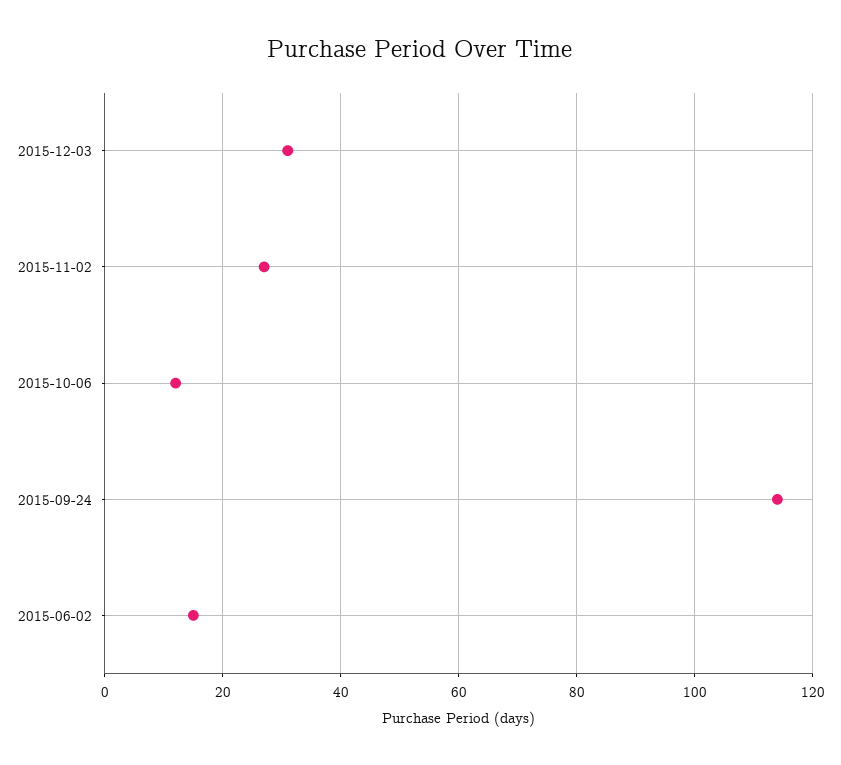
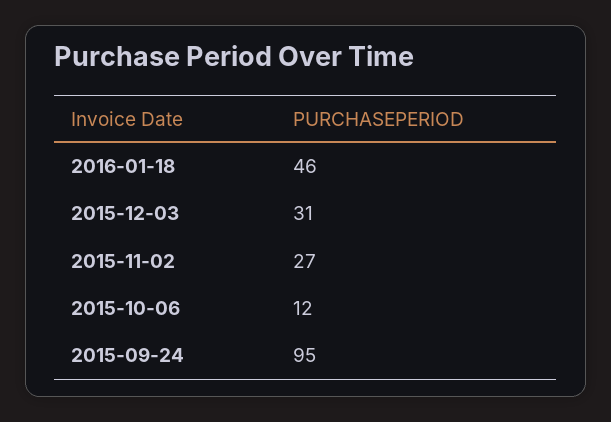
2015-09-24: 115 -> 95
2015-06-02: 15 -> none
2016-01-18: none -> 46

